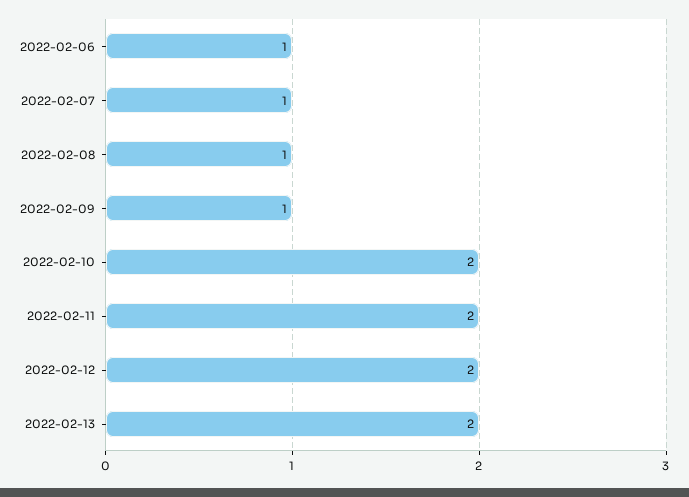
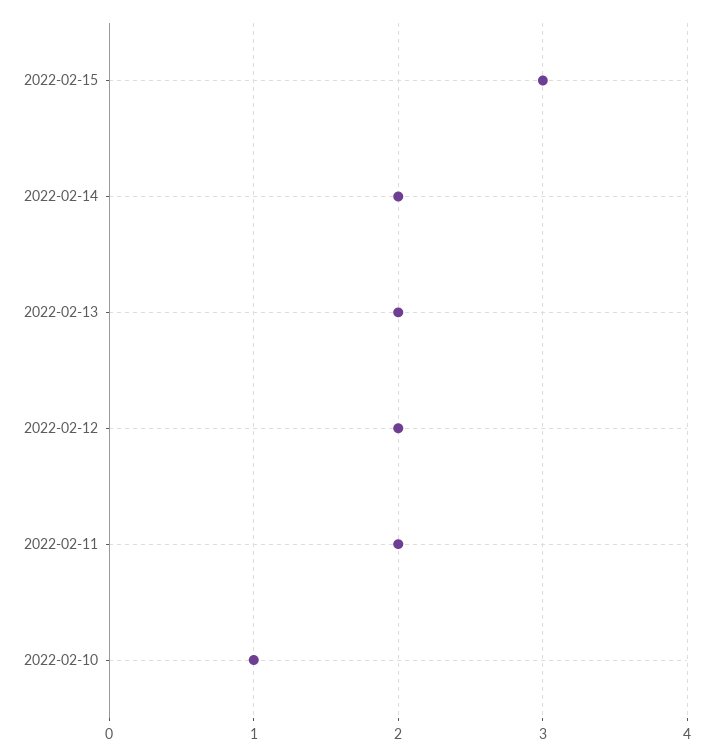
2022-02-06: 1 -> none
2022-02-07: 1 -> none
2022-02-08: 1 -> none
2022-02-09: 1 -> none
2022-02-10: 2 -> 1
2022-02-15: none -> 3
2022-02-14: none -> 2

